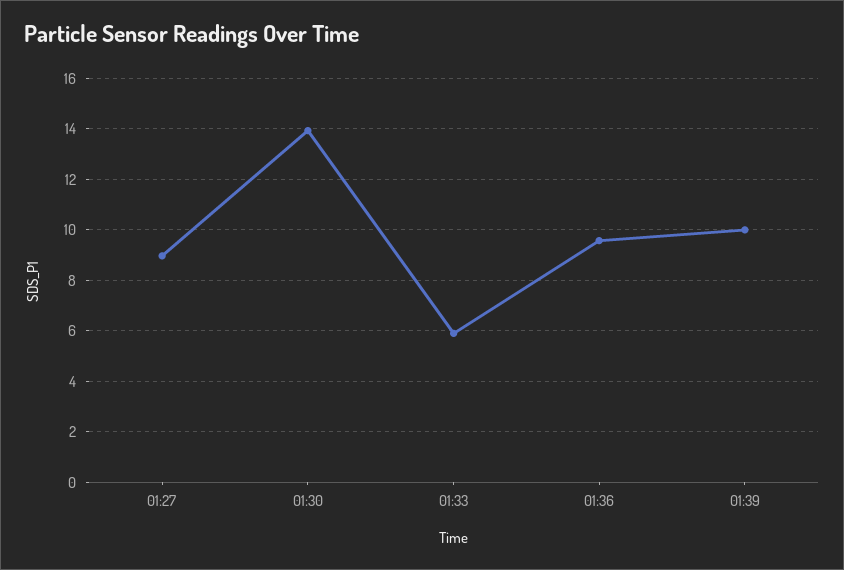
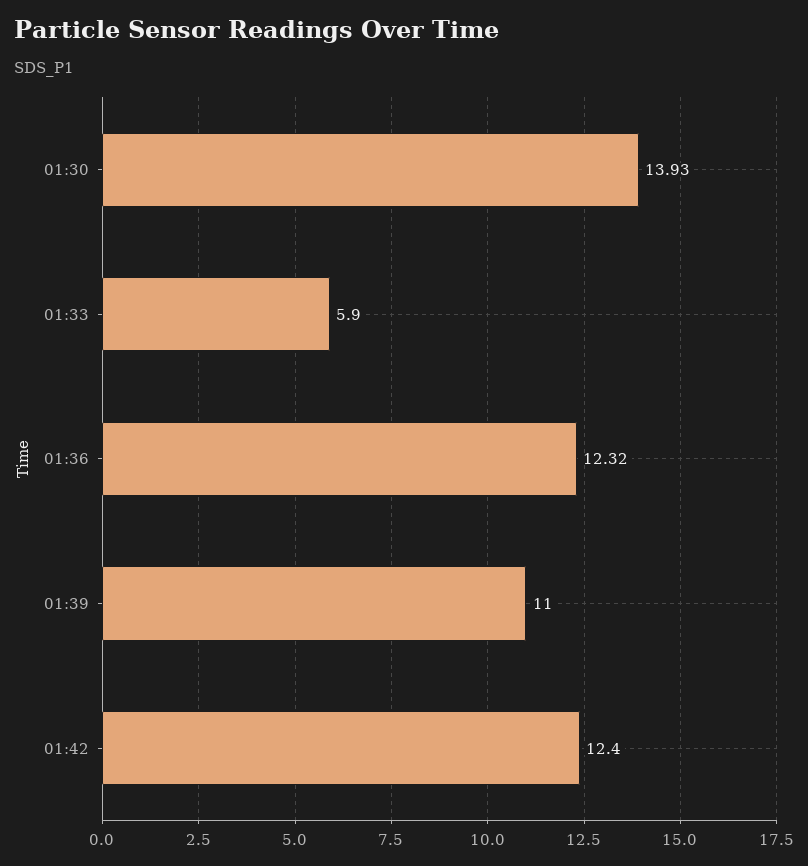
01:27: 9 -> none
01:36: 9.5 -> 12.32
01:39: 10 -> 11
01:42: none -> 12.4

